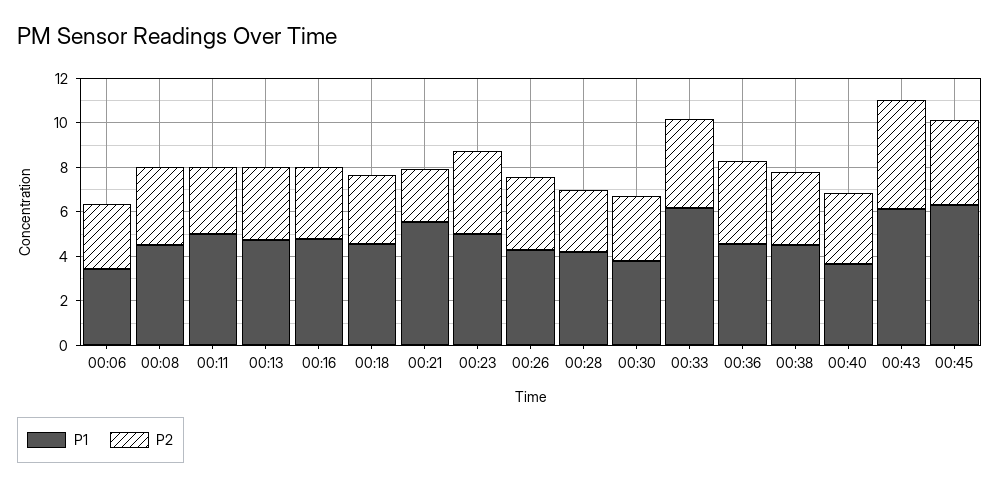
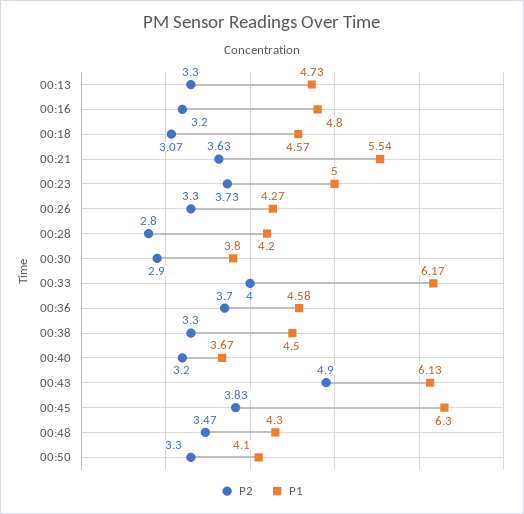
P1, 00:06: 3.5 -> none
P2, 00:06: 3 -> none
P1, 00:08: 4.5 -> none
P2, 00:08: 3.5 -> none
P1, 00:11: 5 -> none
P2, 00:11: 3 -> none
P2, 00:21: 2.5 -> 3.63
P2, 00:48: none -> 3.47
P1, 00:48: none -> 4.3
P2, 00:50: none -> 3.3
P1, 00:50: none -> 4.1

